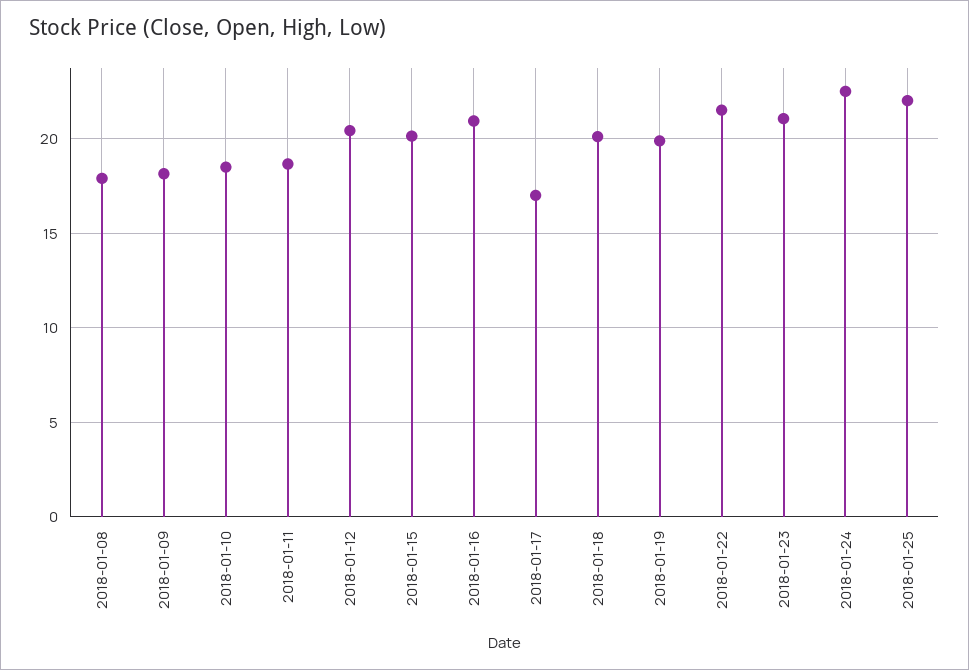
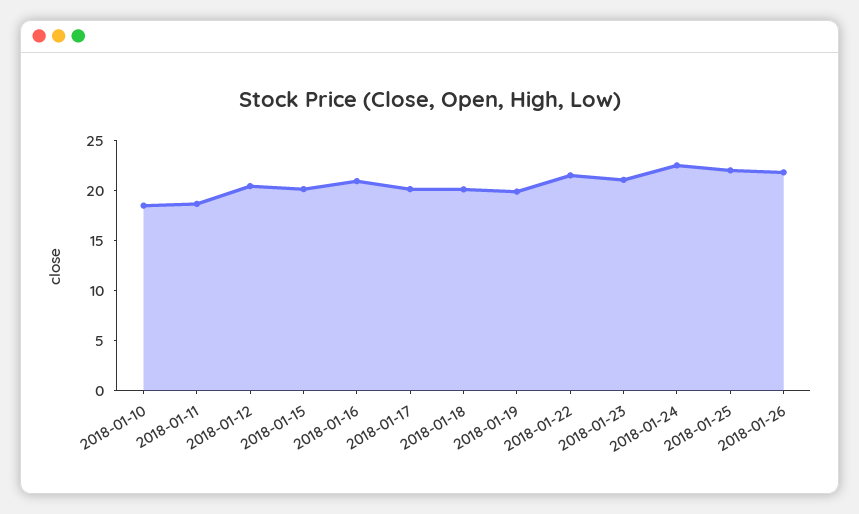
2018-01-08: 18 -> none
2018-01-09: 18 -> none
2018-01-17: 17 -> 20
2018-01-26: none -> 22

